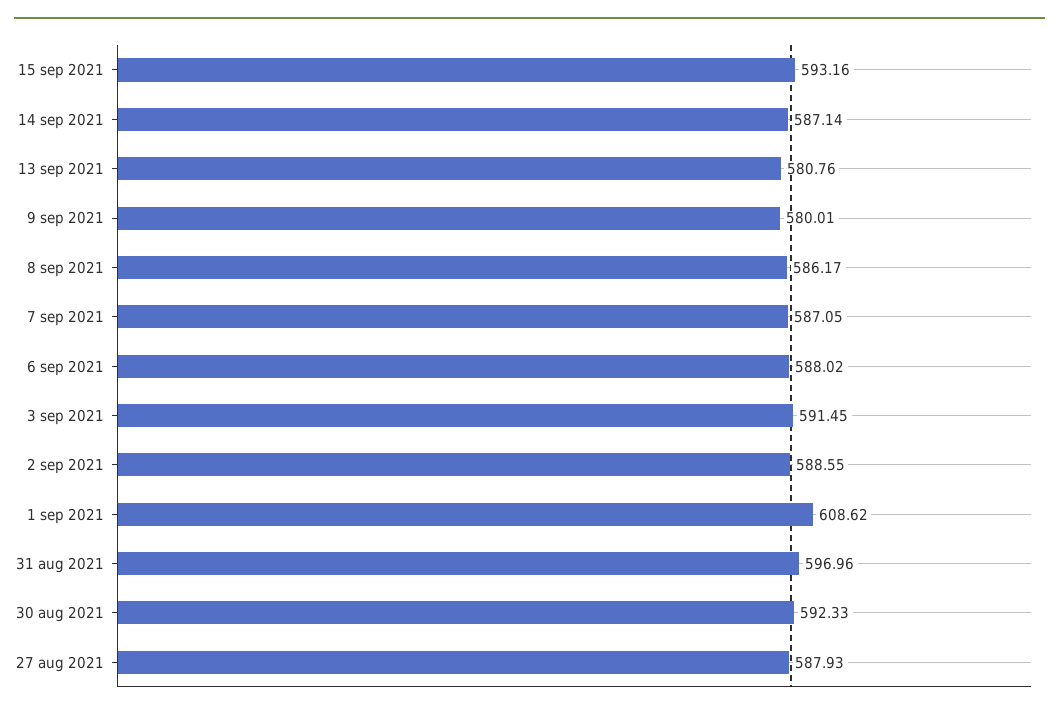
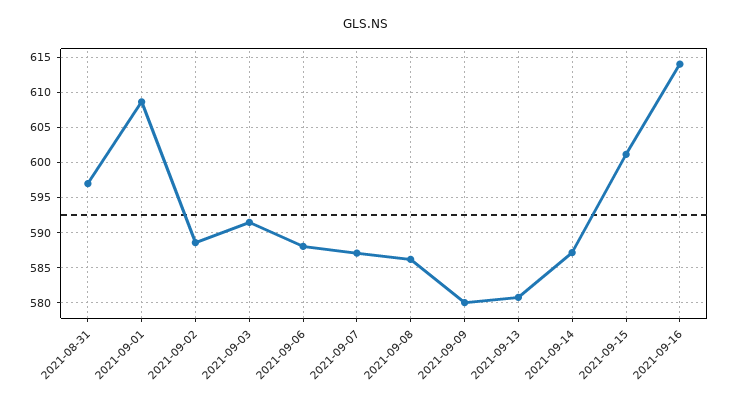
15 sep 2021: 593.16 -> 601
30 aug 2021: 592.33 -> none
27 aug 2021: 587.93 -> none
2021-09-16: none -> 614

